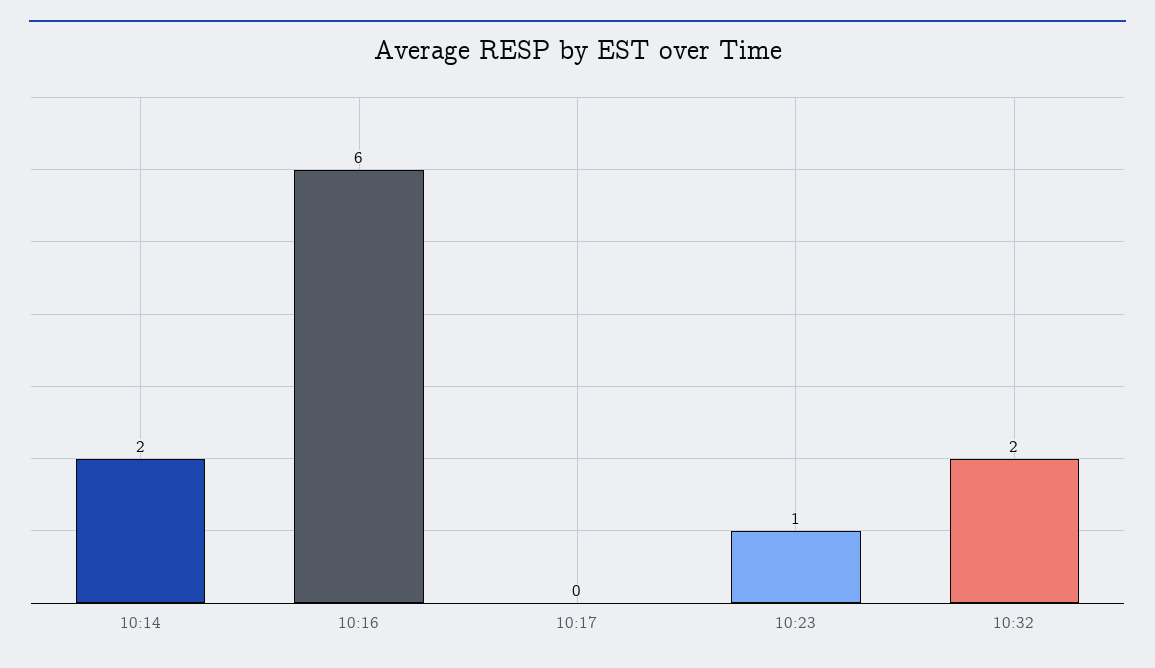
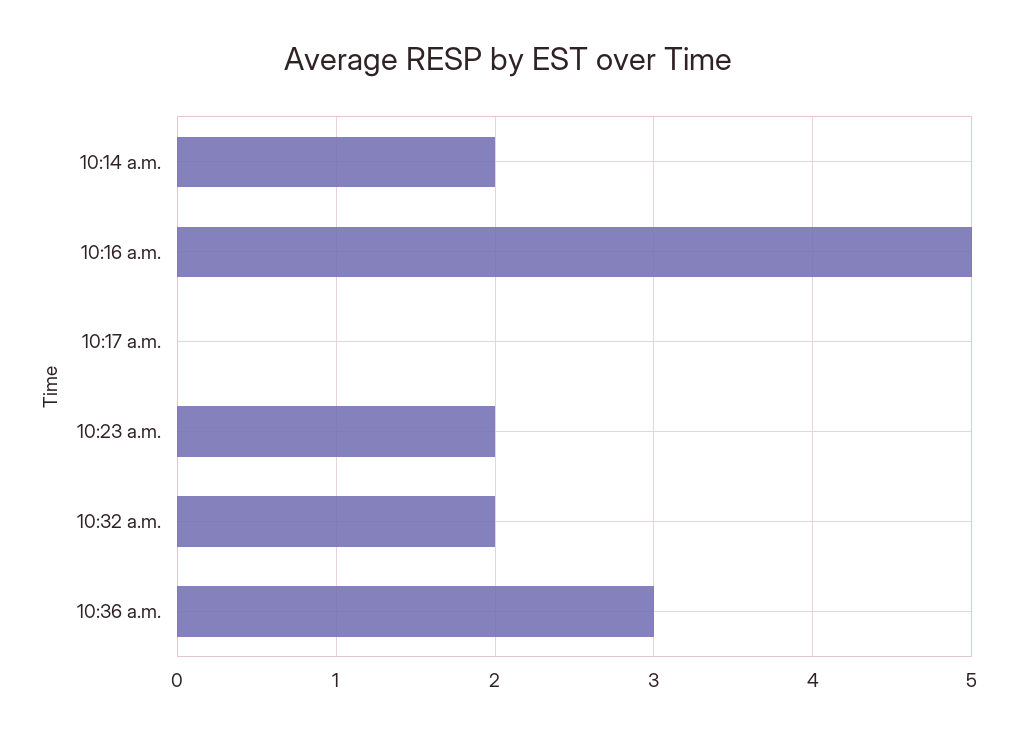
10:16: 6 -> 5
10:23: 1 -> 2
10:36 a.m.: none -> 3

